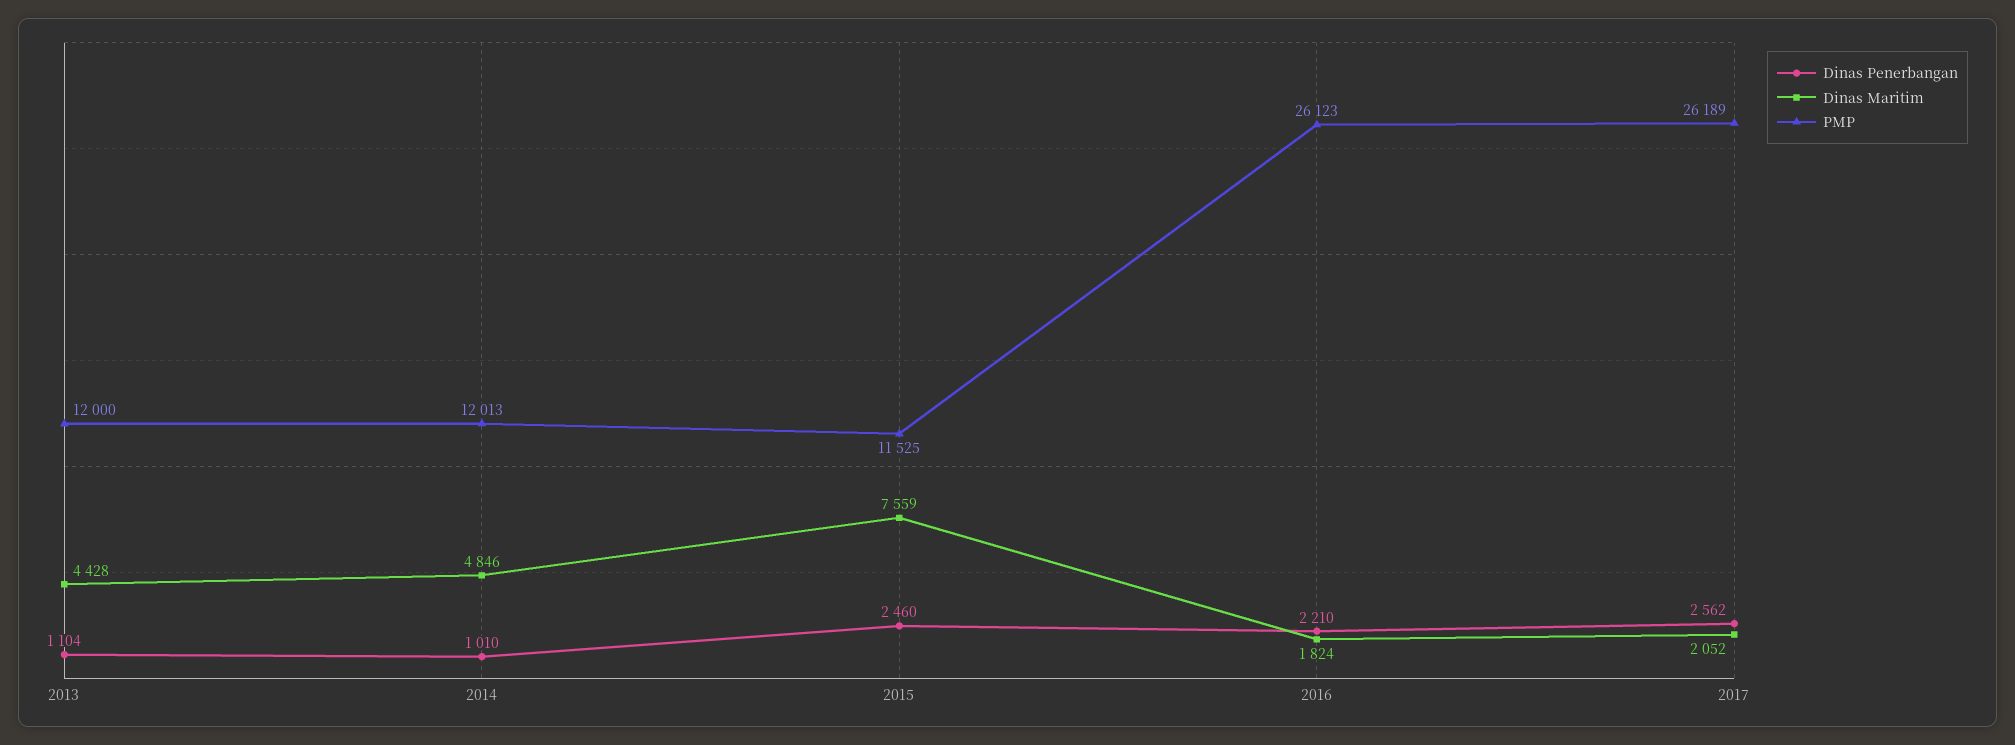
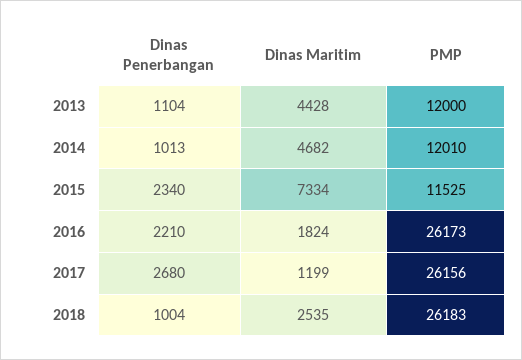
Dinas Penerbangan, 2014: 1010 -> 1013
Dinas Maritim, 2014: 4846 -> 4682
PMP, 2014: 12013 -> 12010
Dinas Penerbangan, 2015: 2460 -> 2340
Dinas Maritim, 2015: 7559 -> 7334
PMP, 2016: 26123 -> 26173
Dinas Penerbangan, 2017: 2562 -> 2680
Dinas Maritim, 2017: 2052 -> 1199
PMP, 2017: 26189 -> 26156
Dinas Penerbangan, 2018: none -> 1004
Dinas Maritim, 2018: none -> 2535
PMP, 2018: none -> 26183

